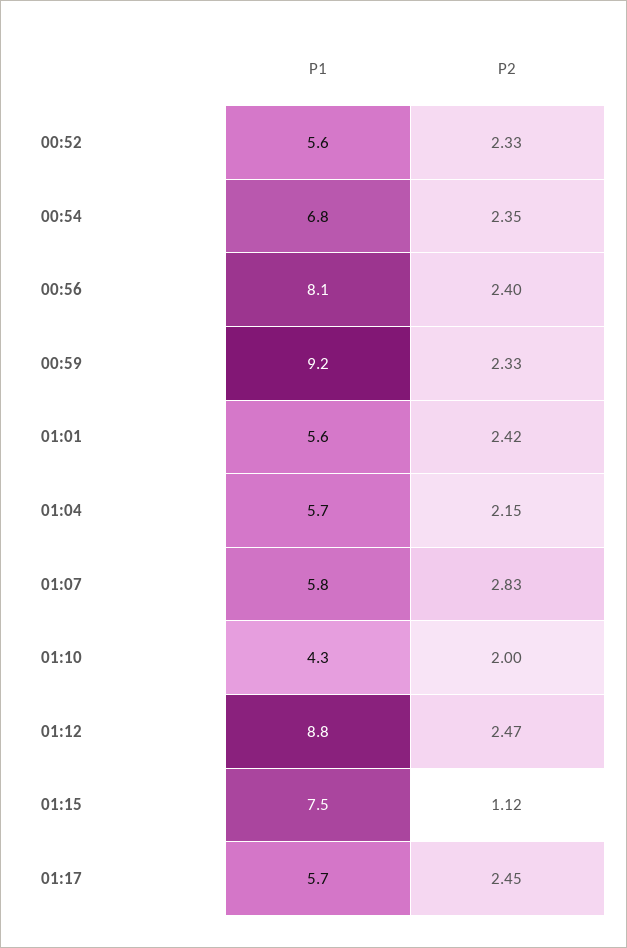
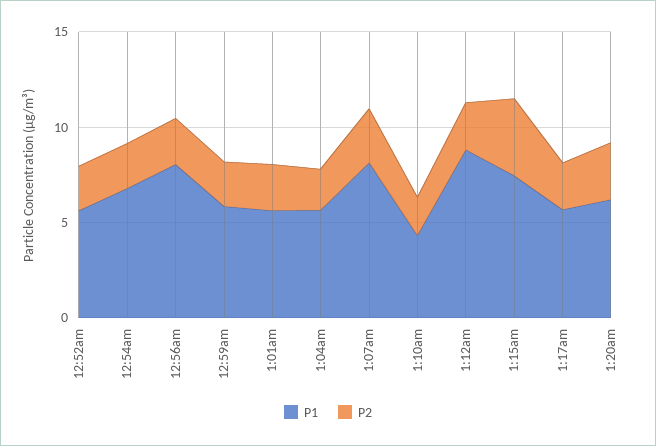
P1, 00:59: 9.2 -> 6
P1, 01:07: 5.8 -> 8
P2, 01:15: 1.12 -> 4
P1, 1:20am: none -> 6
P2, 1:20am: none -> 3

